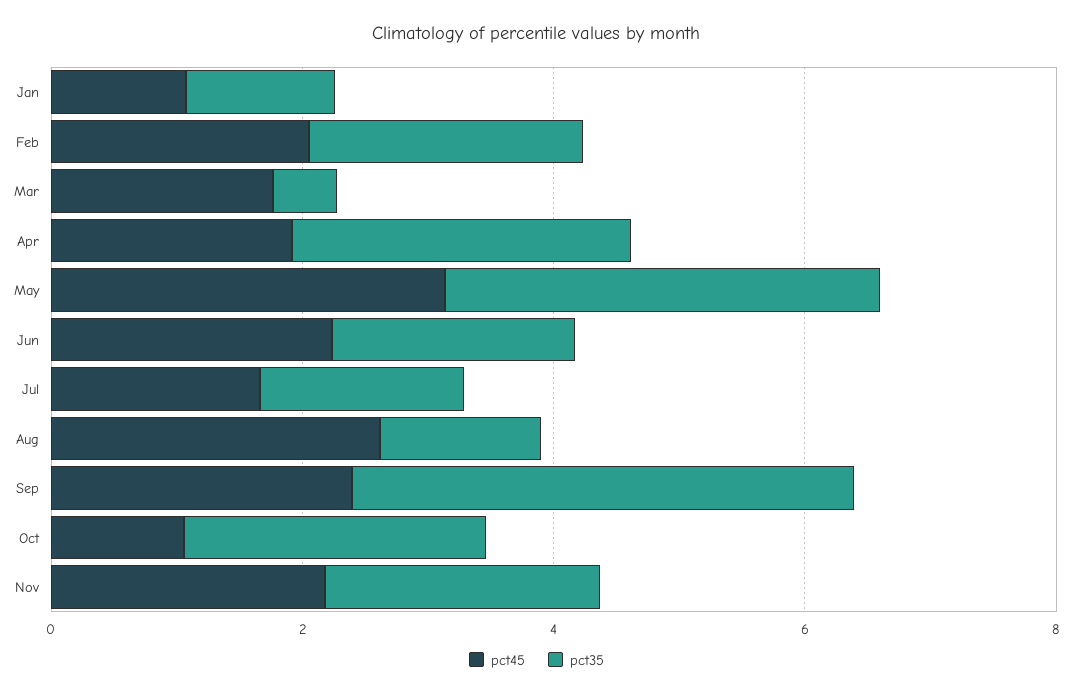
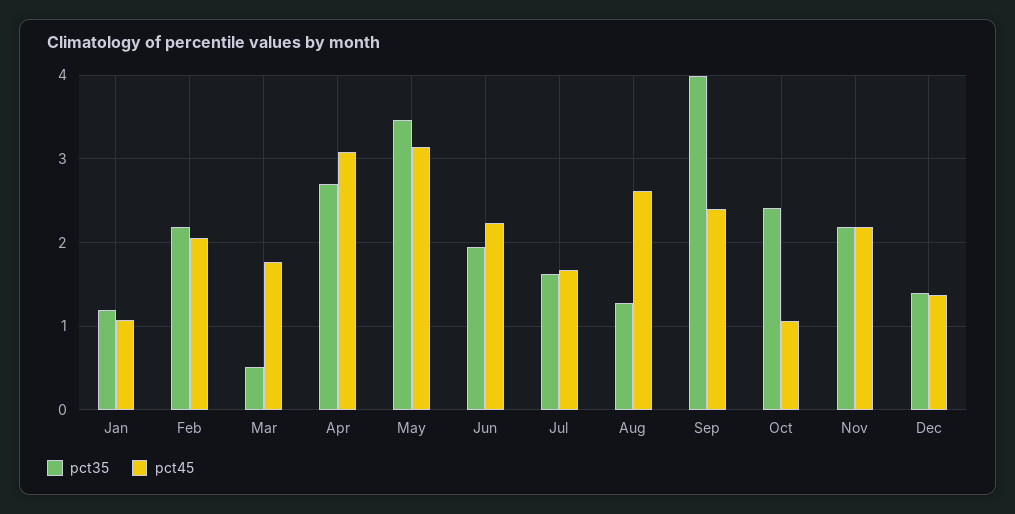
pct45, Apr: 2 -> 3.1
pct35, Dec: none -> 1.4
pct45, Dec: none -> 1.4

